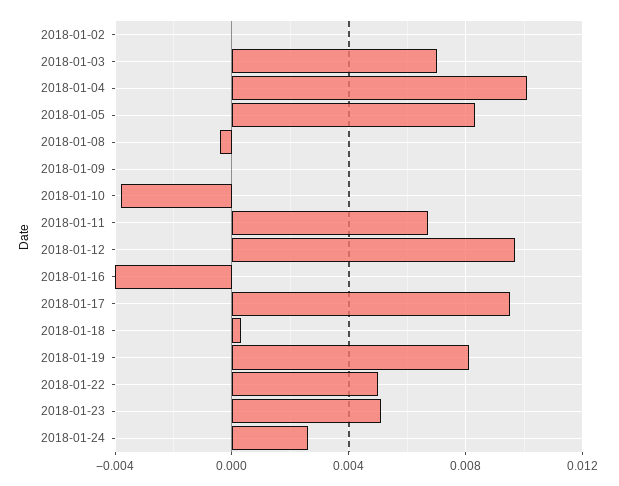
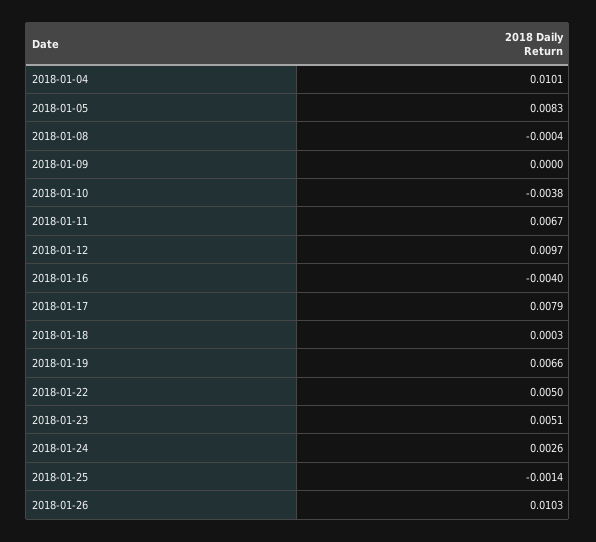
2018-01-02: 0 -> none
2018-01-03: 0.007 -> none
2018-01-17: 0.0095 -> 0.0079
2018-01-19: 0.008 -> 0.0066
2018-01-25: none -> -0.0014
2018-01-26: none -> 0.0103

